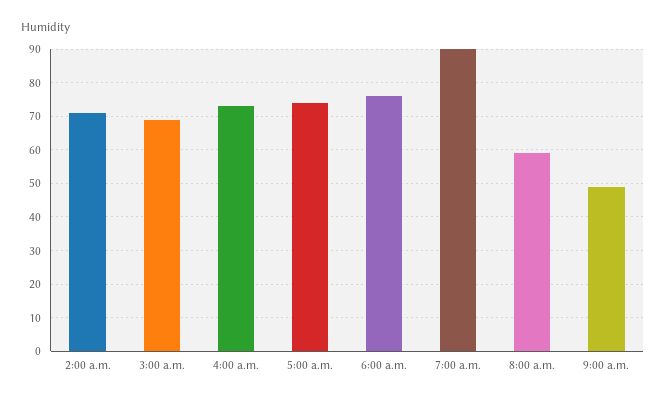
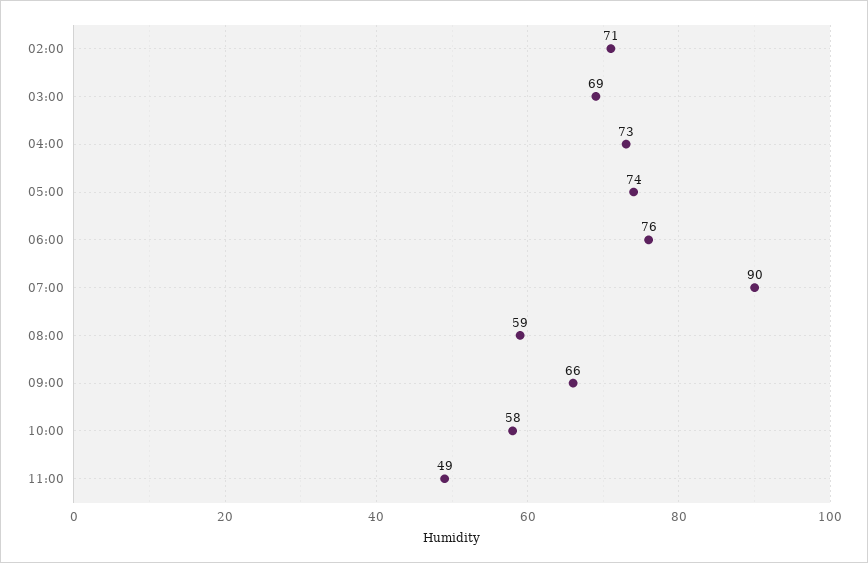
9:00 a.m.: 50 -> 66
10:00: none -> 58
11:00: none -> 49

